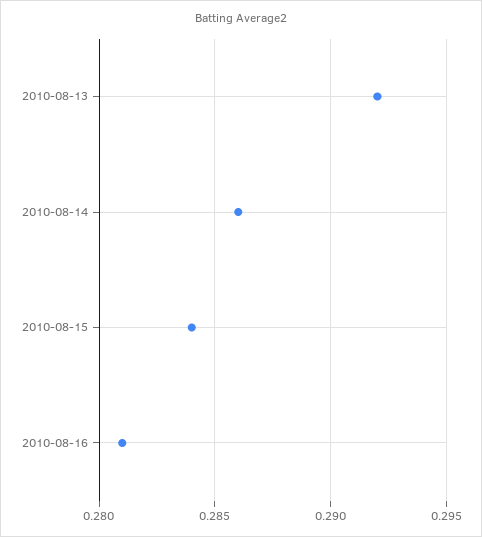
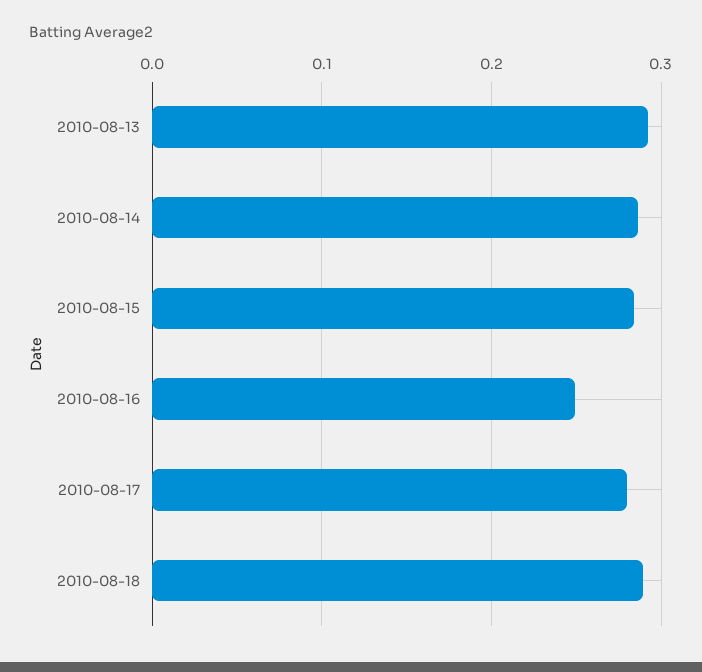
2010-08-16: 0.281 -> 0.25
2010-08-17: none -> 0.28
2010-08-18: none -> 0.29

